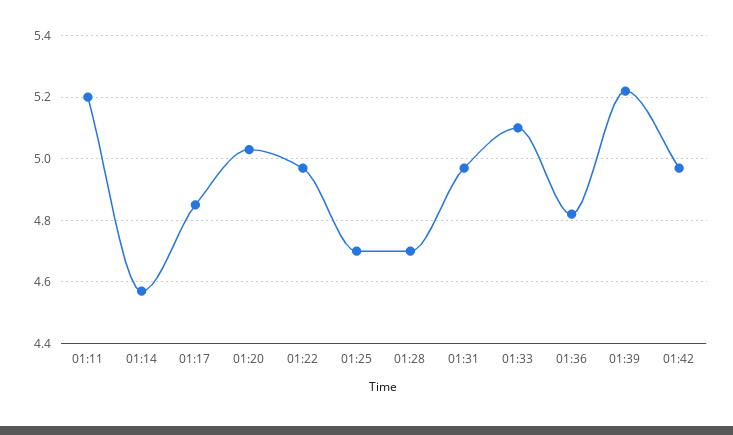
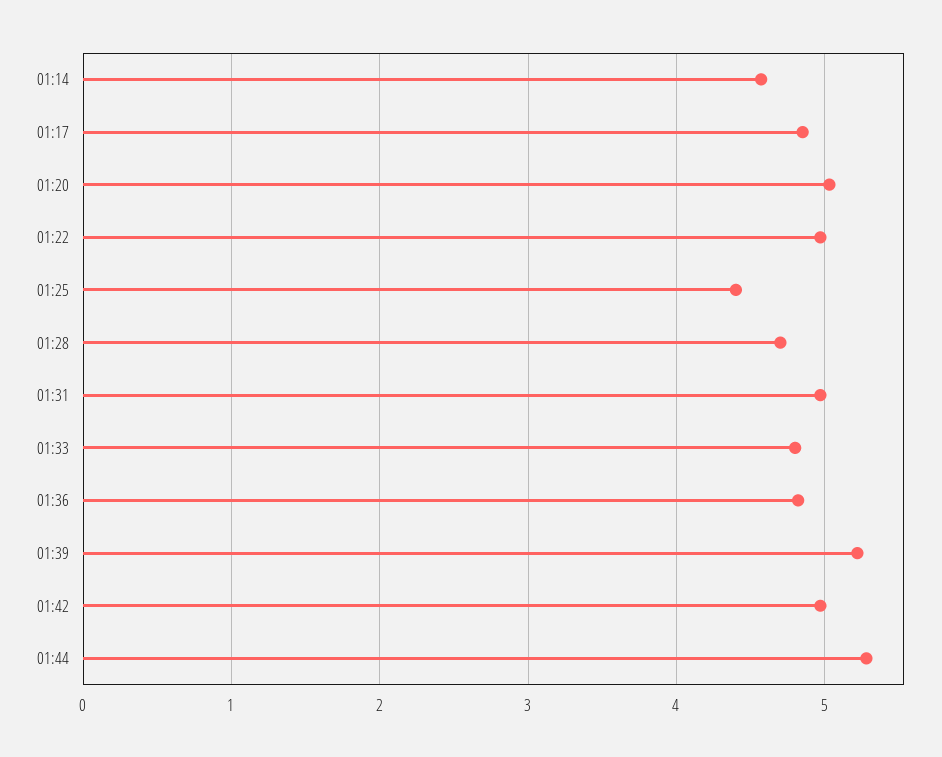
01:11: 5.2 -> none
01:25: 4.7 -> 4.4
01:33: 5.1 -> 4.8
01:44: none -> 5.3

